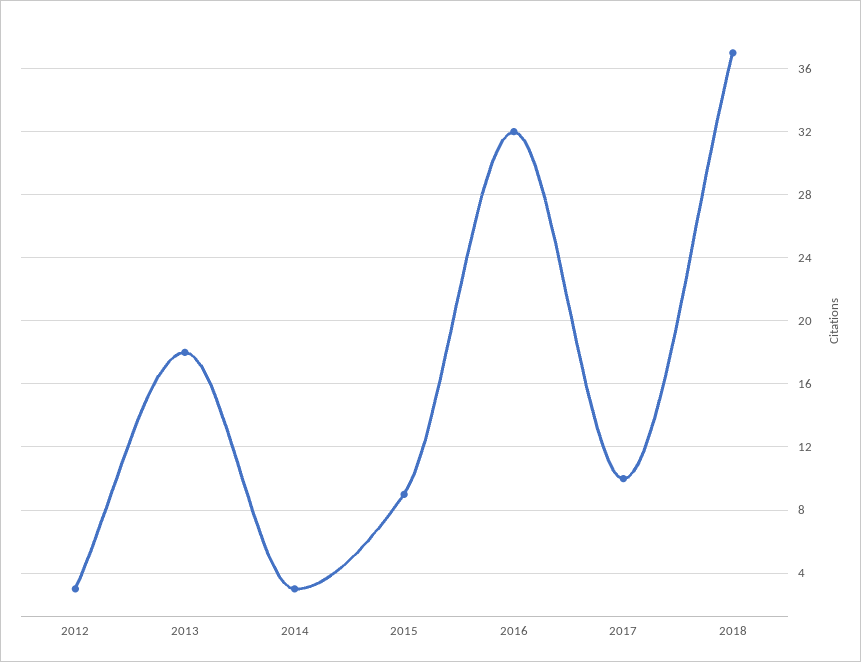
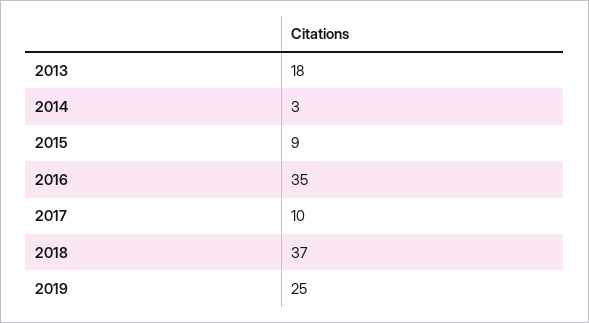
2012: 3 -> none
2016: 32 -> 35
2019: none -> 25

